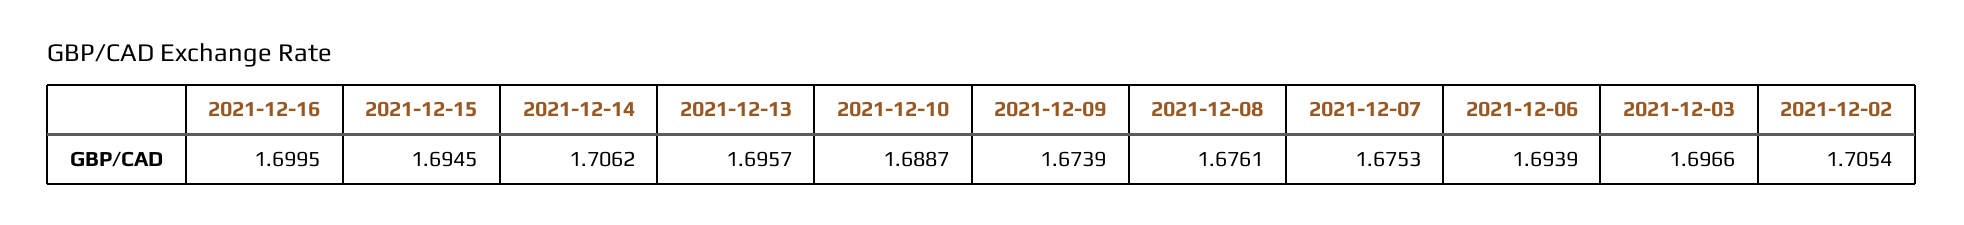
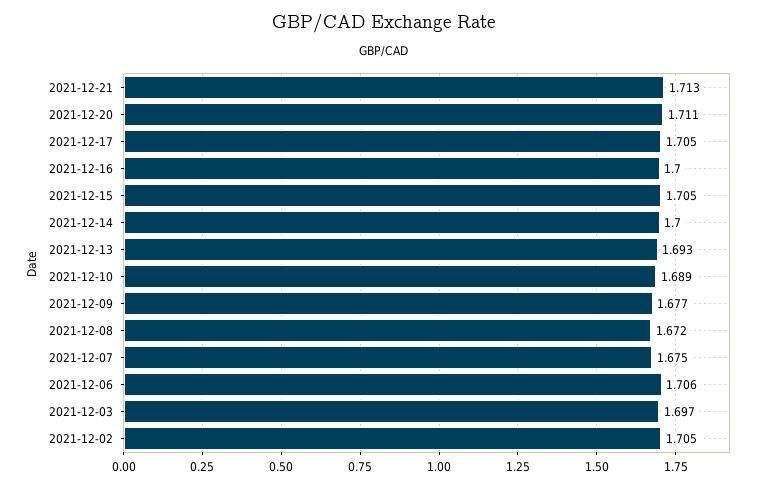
2021-12-15: 1.6945 -> 1.705
2021-12-14: 1.7062 -> 1.7
2021-12-13: 1.6957 -> 1.693
2021-12-09: 1.6739 -> 1.677
2021-12-08: 1.6761 -> 1.672
2021-12-06: 1.6939 -> 1.706
2021-12-21: none -> 1.713
2021-12-20: none -> 1.711
2021-12-17: none -> 1.705

